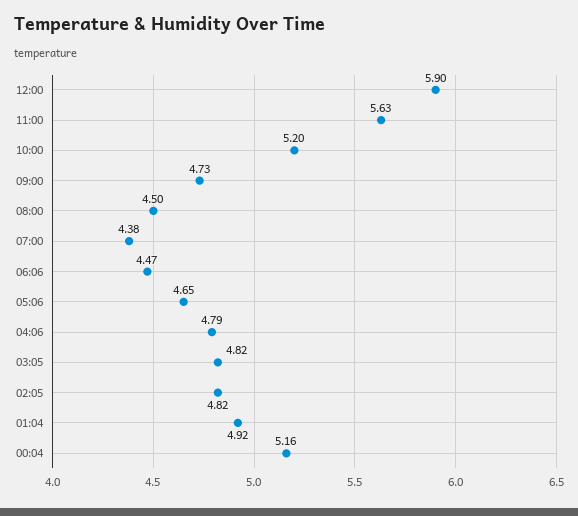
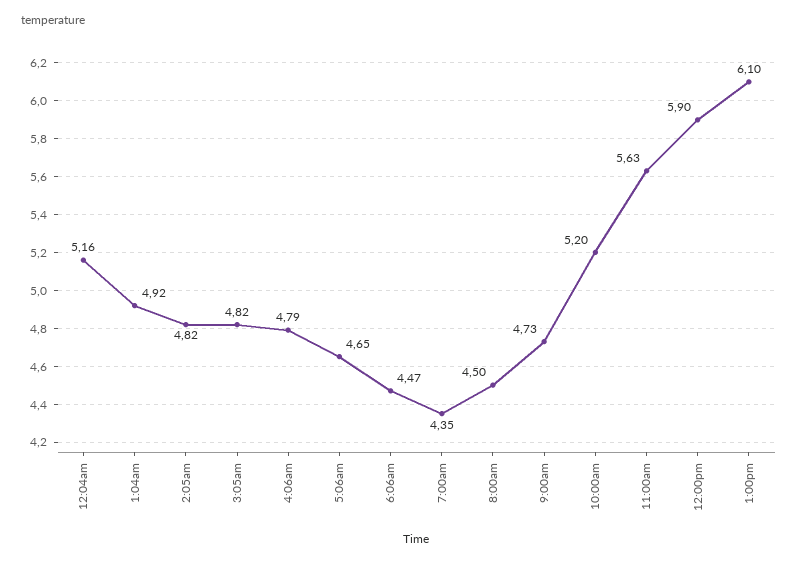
07:00: 4.38 -> 4.35
1:00pm: none -> 6.1

